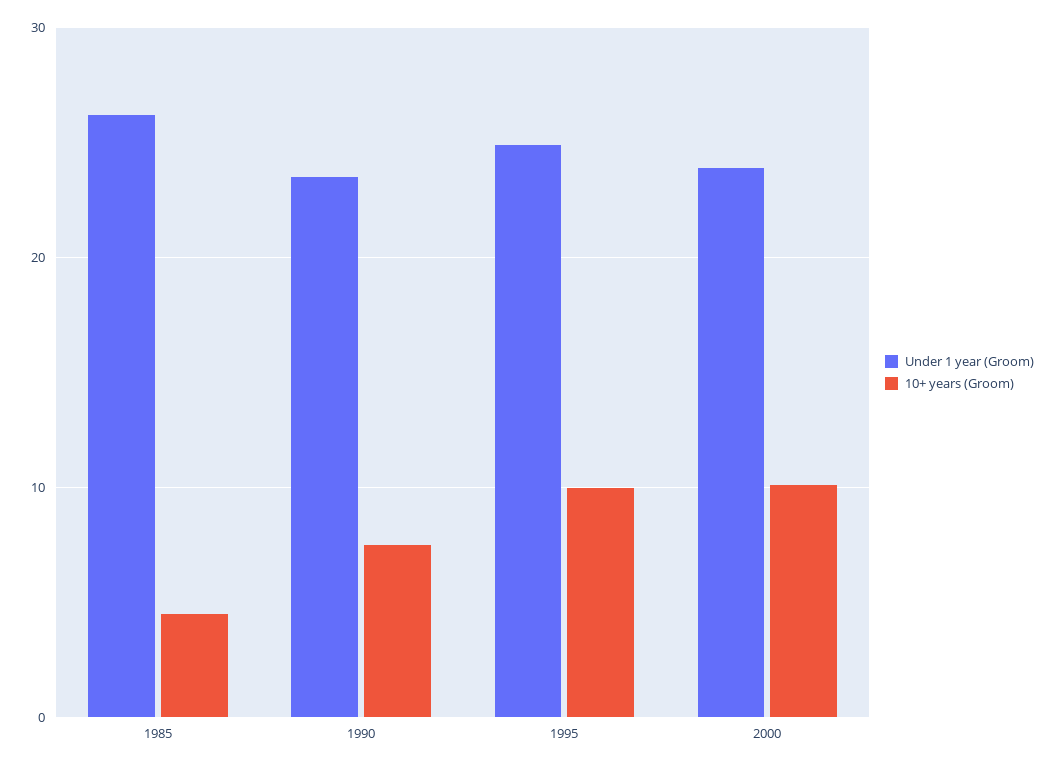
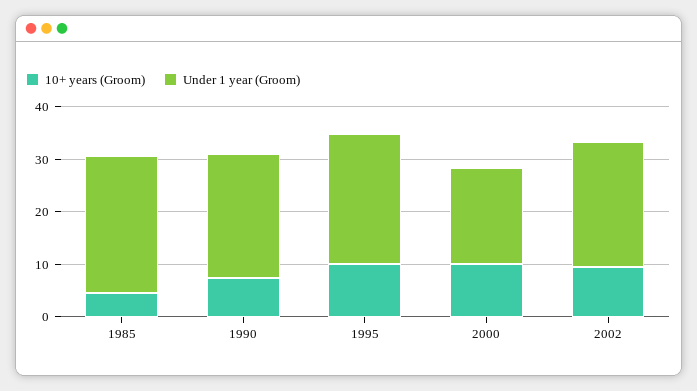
Under 1 year (Groom), 2000: 24 -> 18
10+ years (Groom), 2002: none -> 10
Under 1 year (Groom), 2002: none -> 24

